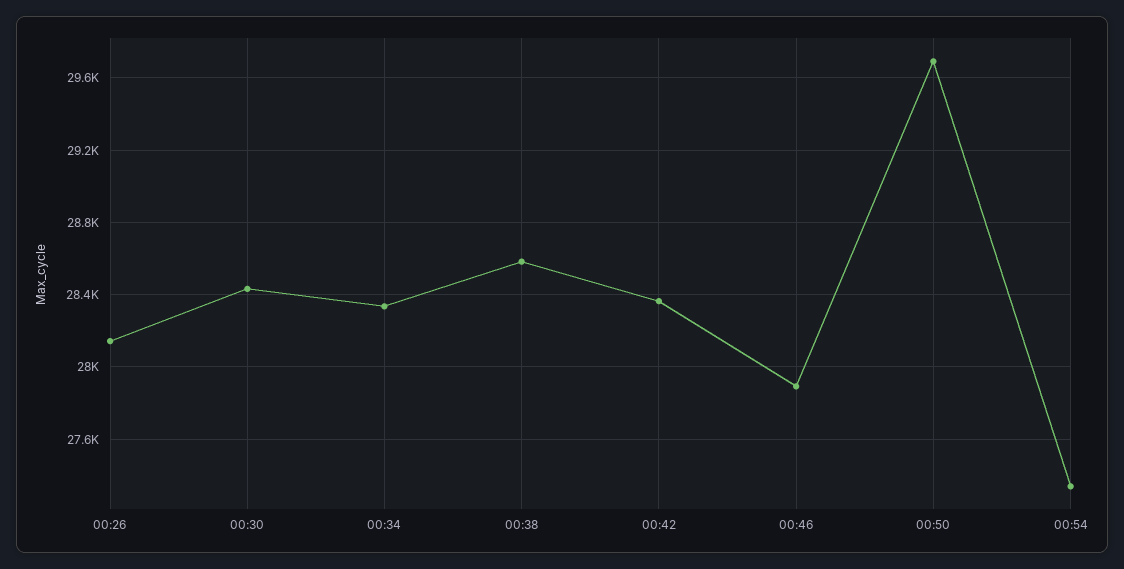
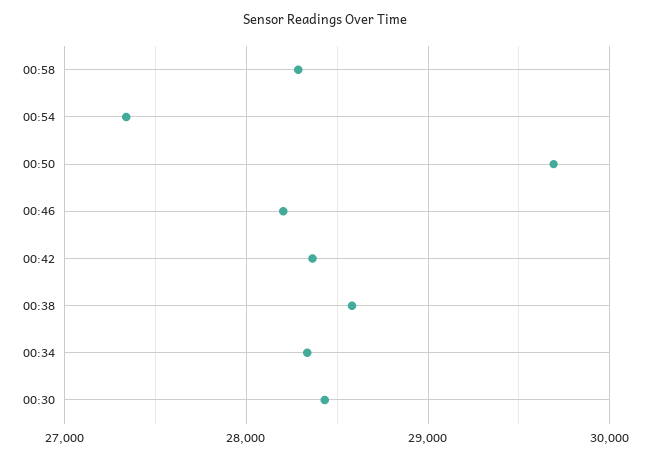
00:26: 28150 -> none
00:46: 27900 -> 28200
00:58: none -> 28300

